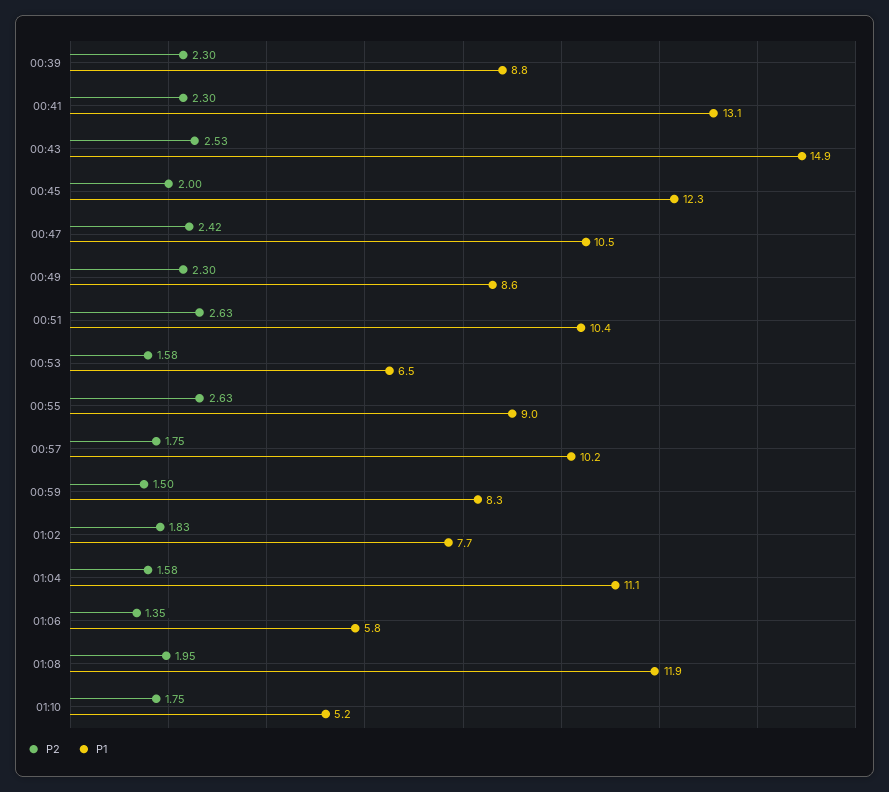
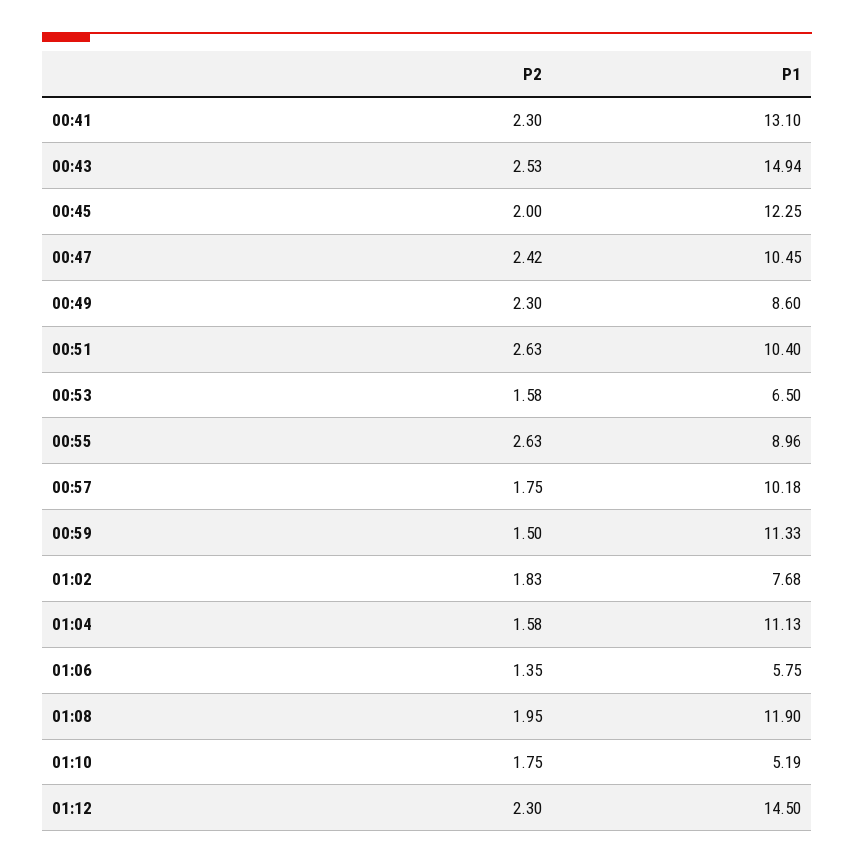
P2, 00:39: 2.3 -> none
P1, 00:39: 8.8 -> none
P1, 00:59: 8.3 -> 11.33
P2, 01:12: none -> 2.3
P1, 01:12: none -> 14.5

